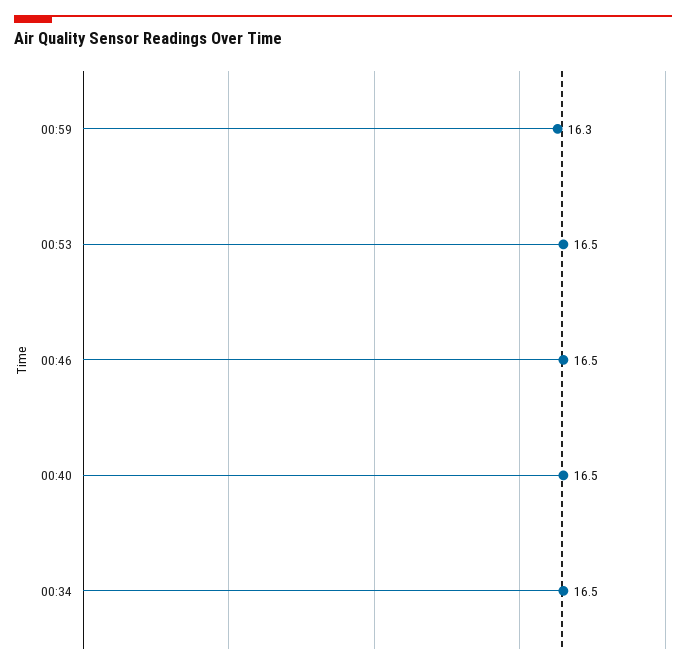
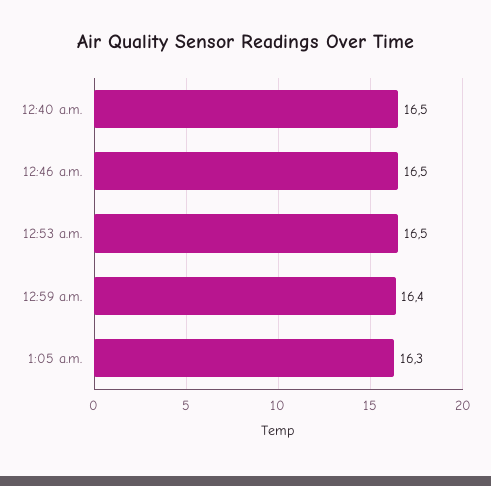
00:59: 16.3 -> 16.4
00:34: 16.5 -> none
1:05 a.m.: none -> 16.3

